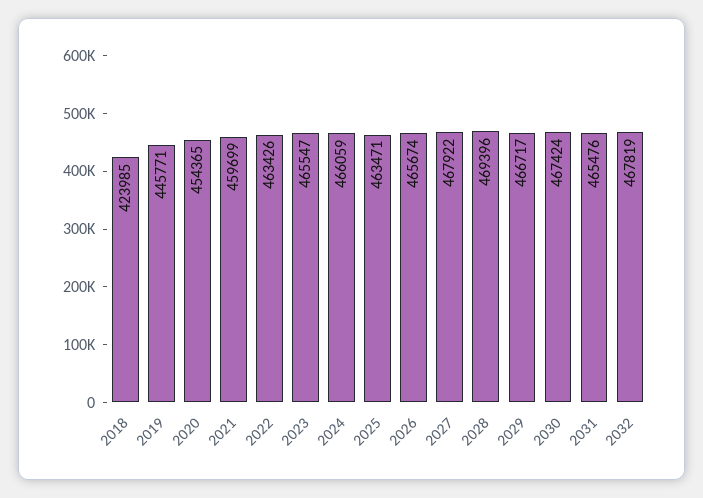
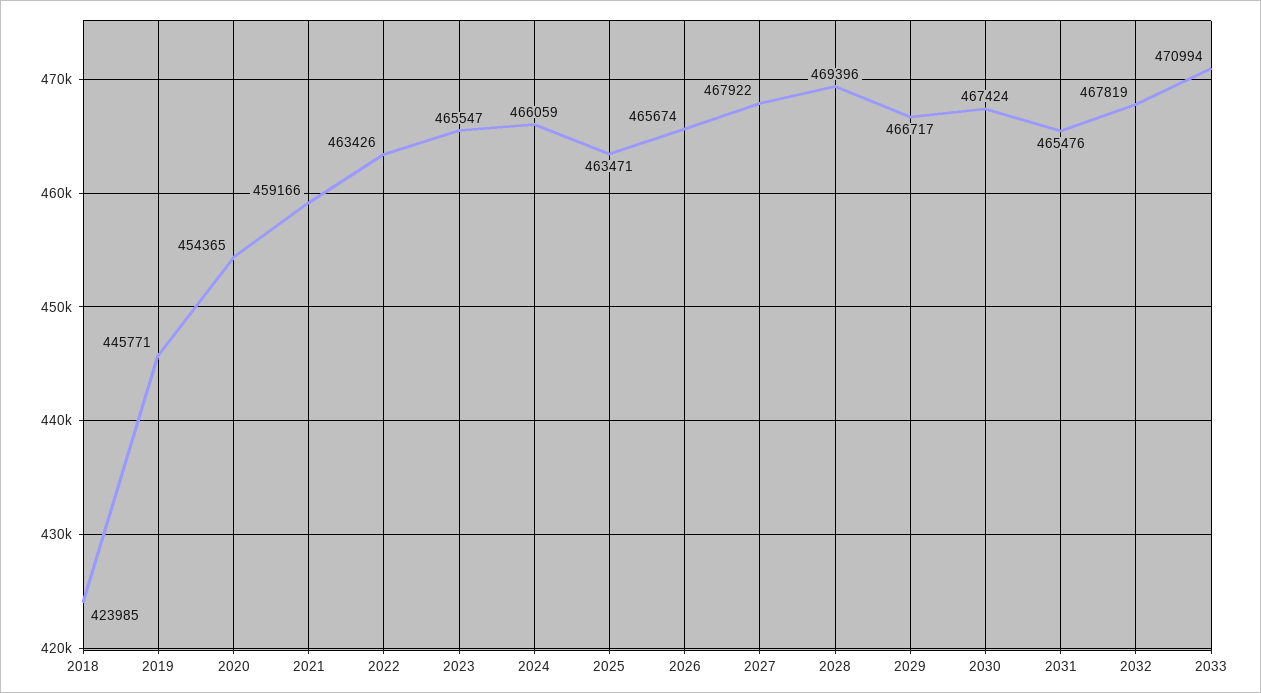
2021: 459699 -> 459166
2033: none -> 470994

